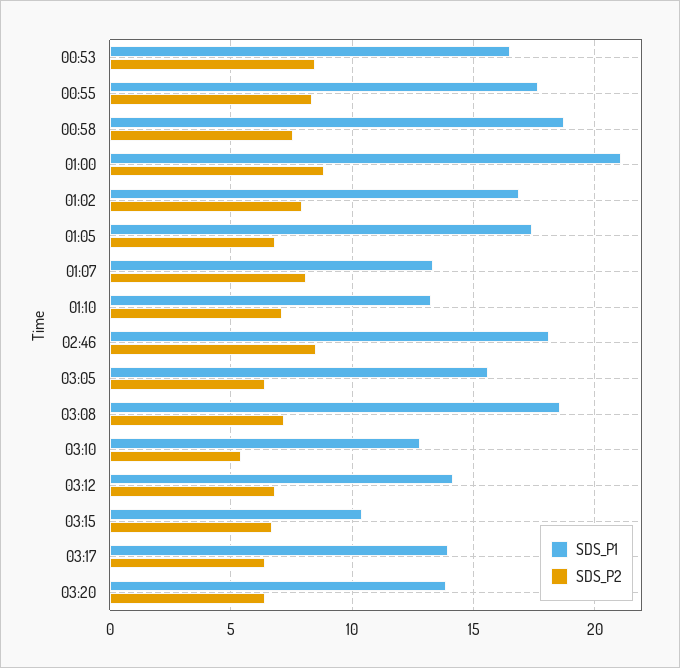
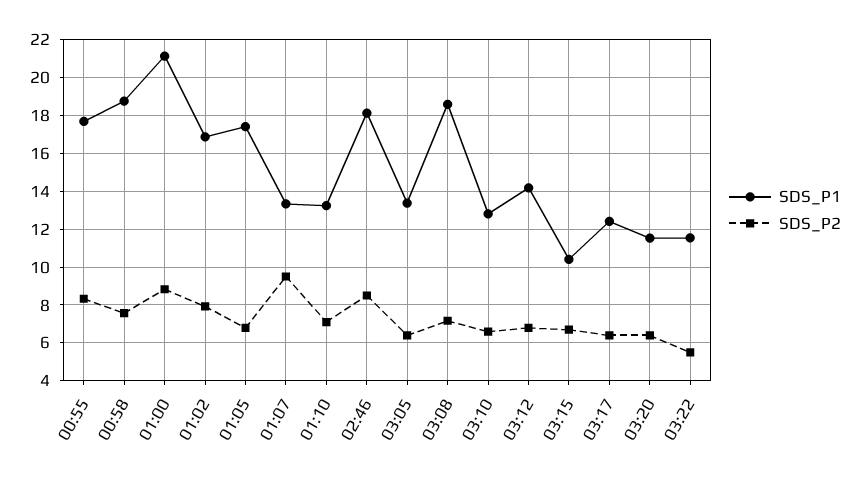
SDS_P1, 00:53: 16.5 -> none
SDS_P2, 00:53: 8.5 -> none
SDS_P2, 01:07: 8 -> 9.5
SDS_P1, 03:05: 15.5 -> 13.5
SDS_P2, 03:10: 5.5 -> 6.5
SDS_P1, 03:17: 14 -> 12.5
SDS_P1, 03:20: 14 -> 11.5
SDS_P1, 03:22: none -> 11.5
SDS_P2, 03:22: none -> 5.5

